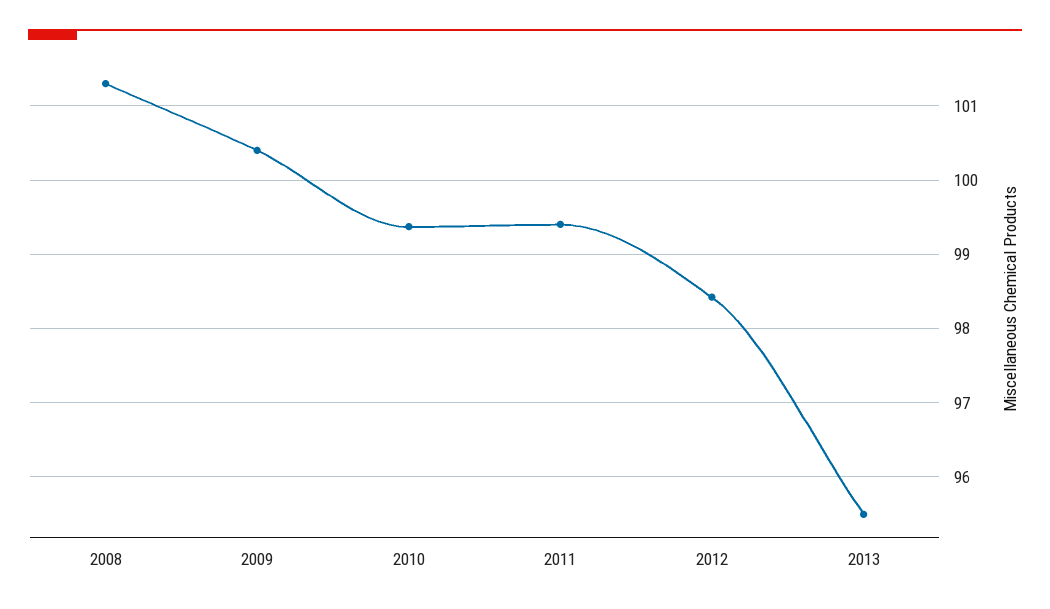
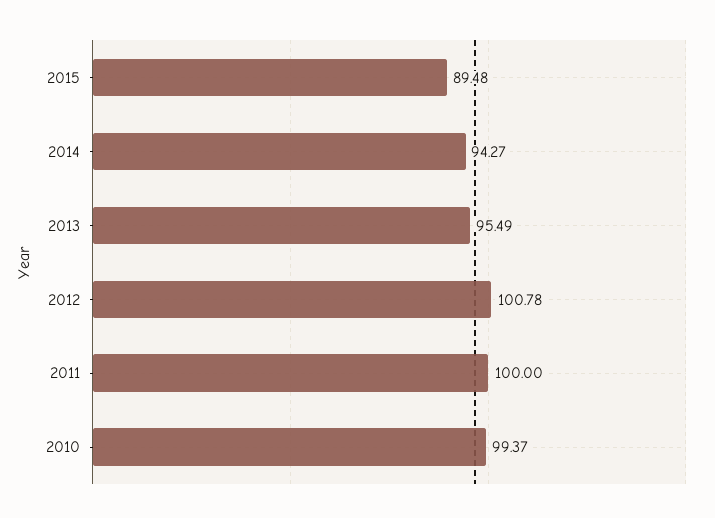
2008: 101.3 -> none
2009: 100.4 -> none
2011: 99.4 -> 100
2012: 98.4 -> 100.78
2015: none -> 89.48
2014: none -> 94.27

